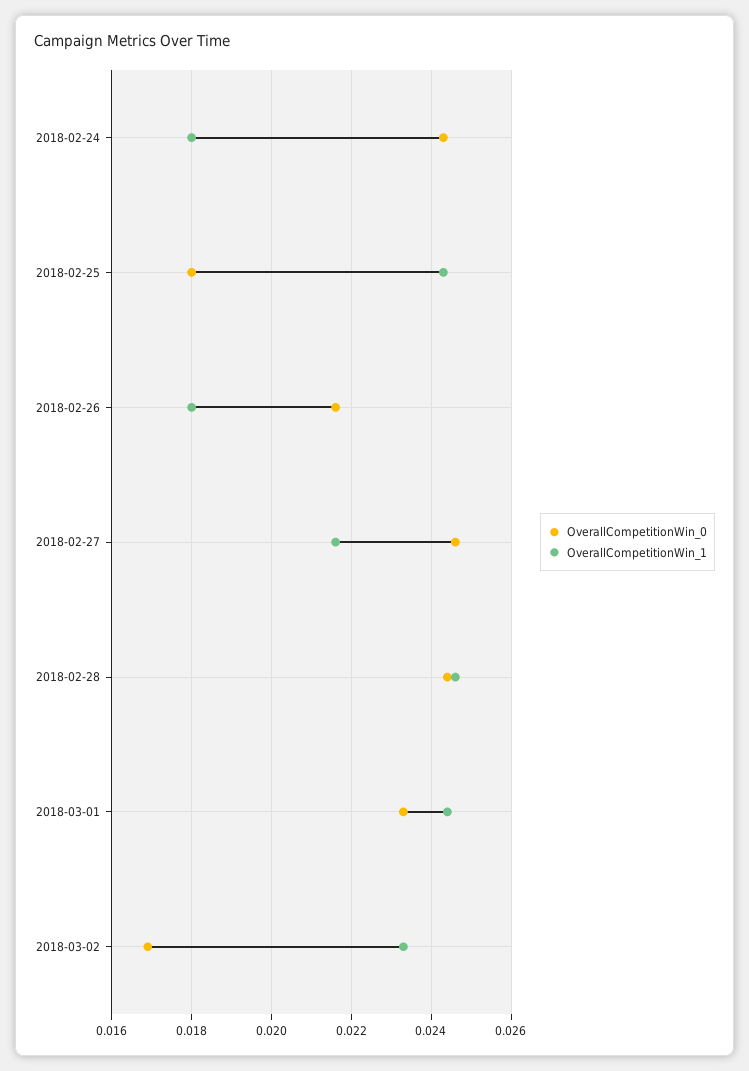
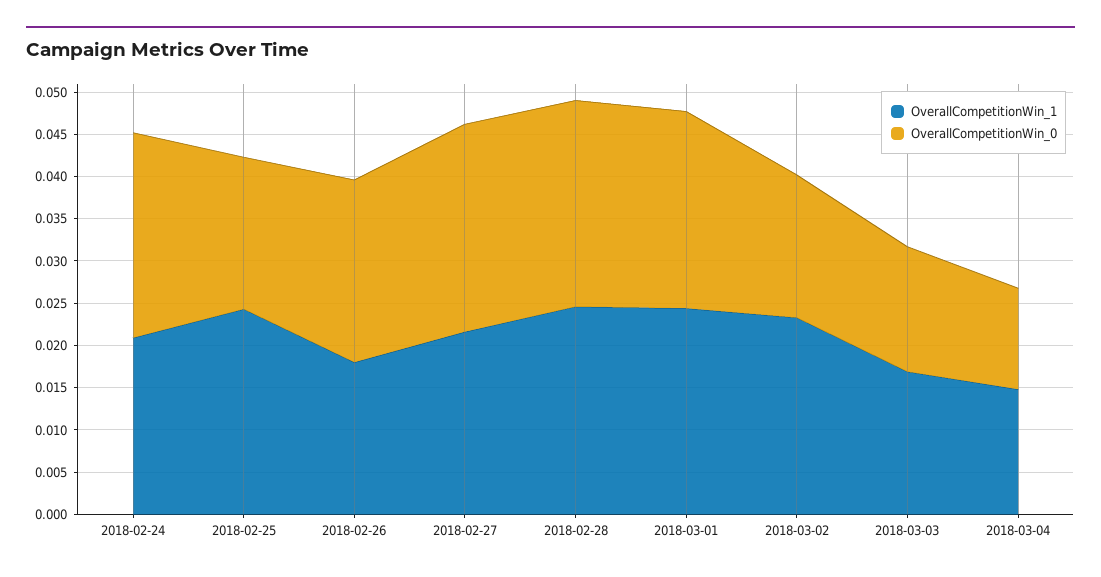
OverallCompetitionWin_1, 2018-02-24: 0.018 -> 0.021
OverallCompetitionWin_1, 2018-03-03: none -> 0.017
OverallCompetitionWin_0, 2018-03-03: none -> 0.015
OverallCompetitionWin_1, 2018-03-04: none -> 0.015
OverallCompetitionWin_0, 2018-03-04: none -> 0.012

